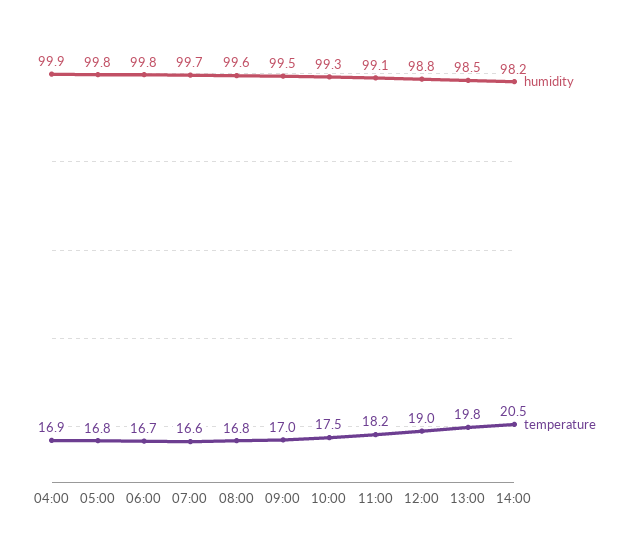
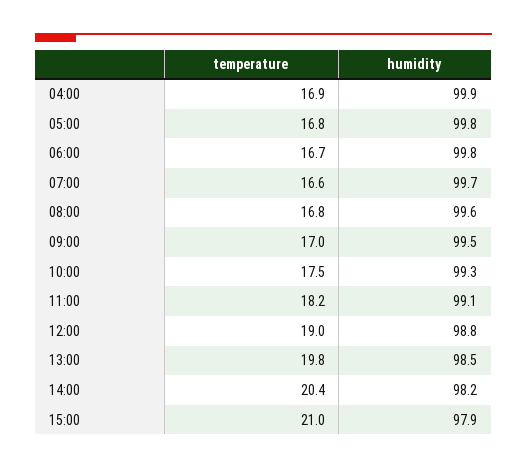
temperature, 14:00: 20.5 -> 20.4
temperature, 15:00: none -> 21
humidity, 15:00: none -> 97.9

